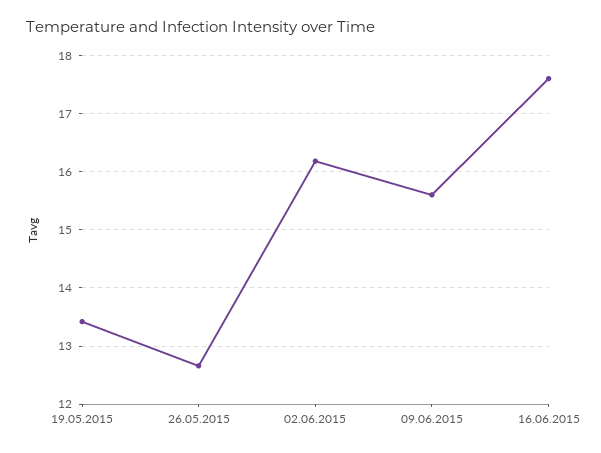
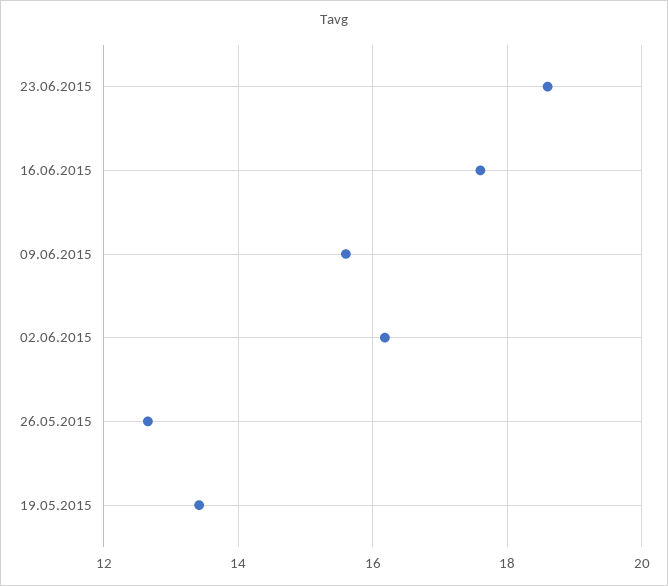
23.06.2015: none -> 18.6

